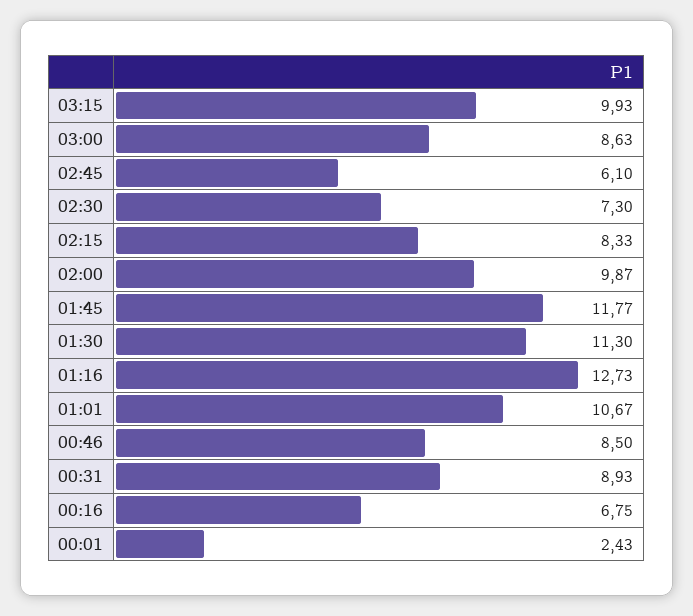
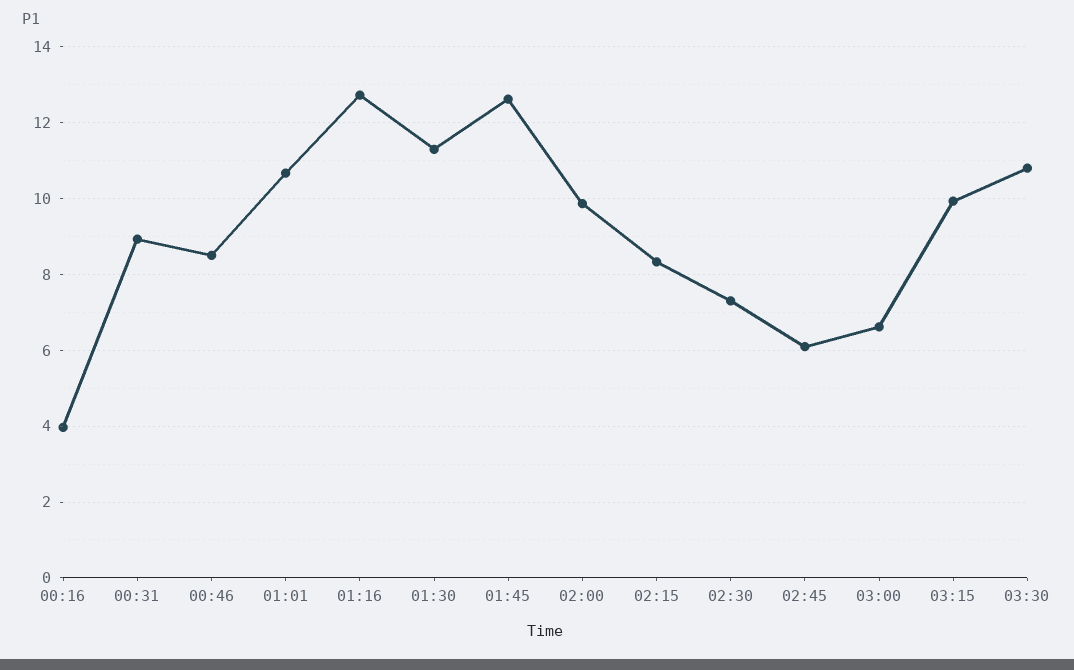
03:00: 8.63 -> 6.6
01:45: 11.77 -> 12.6
00:16: 6.75 -> 4
00:01: 2.43 -> none
03:30: none -> 10.8

